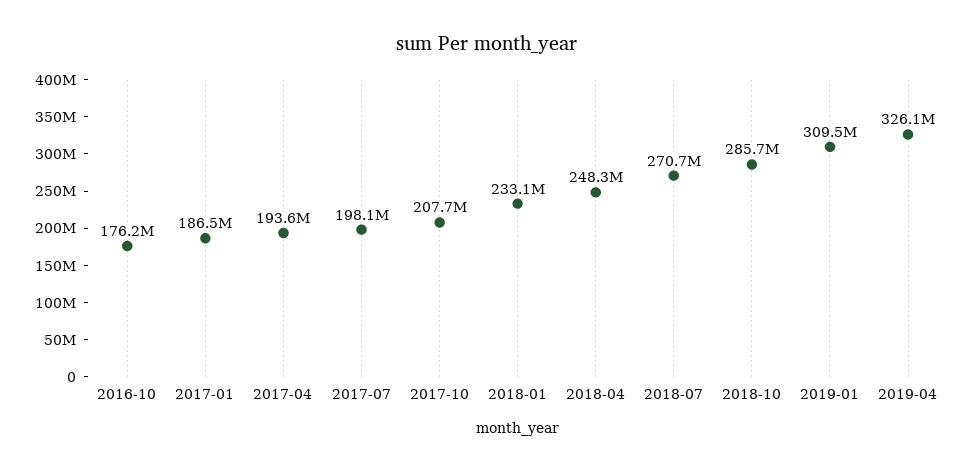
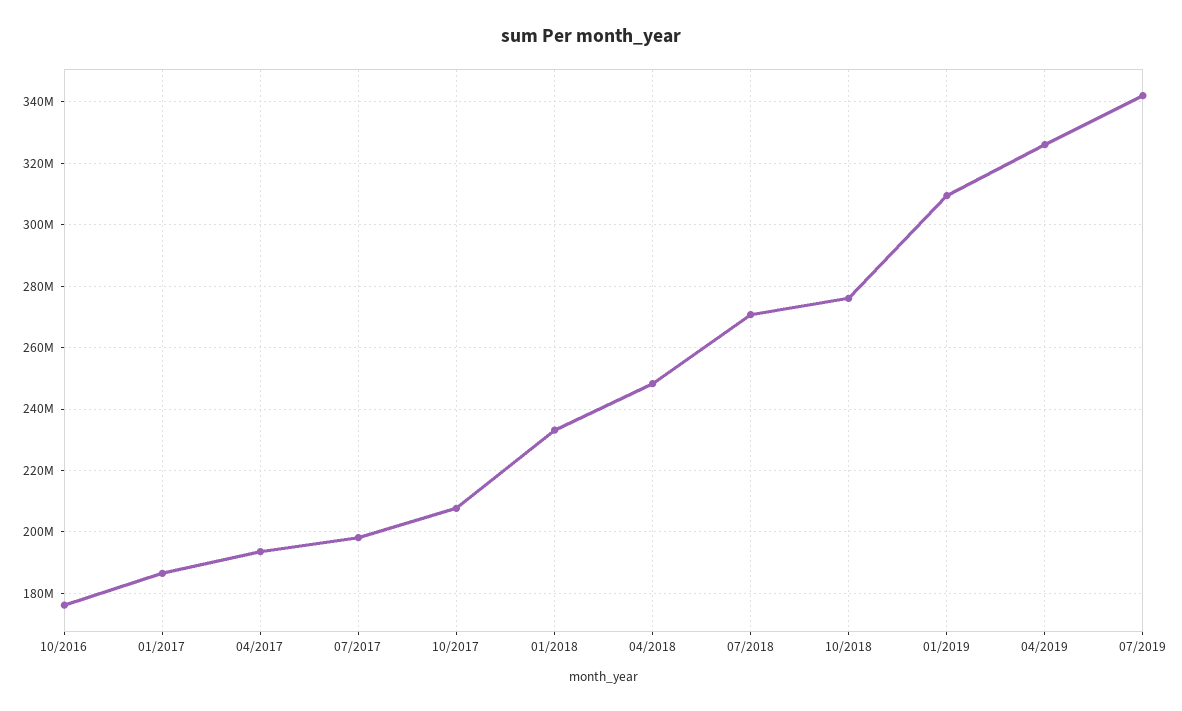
2018-10: 285700000 -> 276000000
07/2019: none -> 342000000

